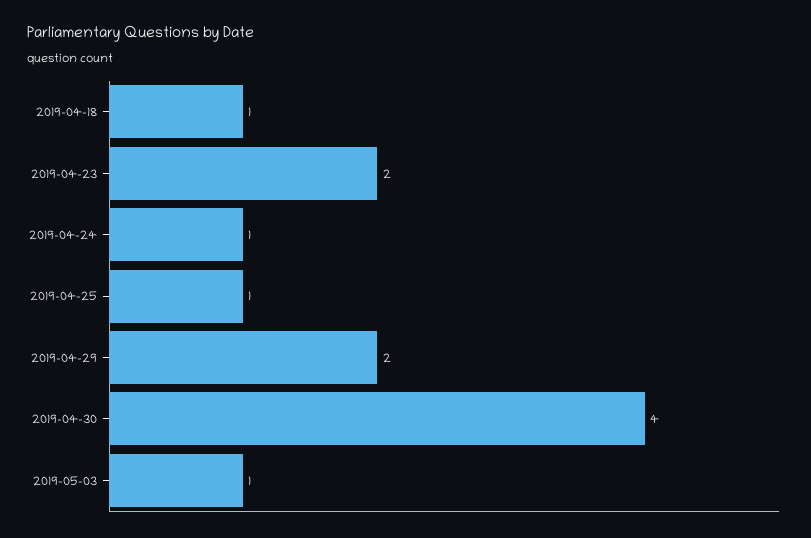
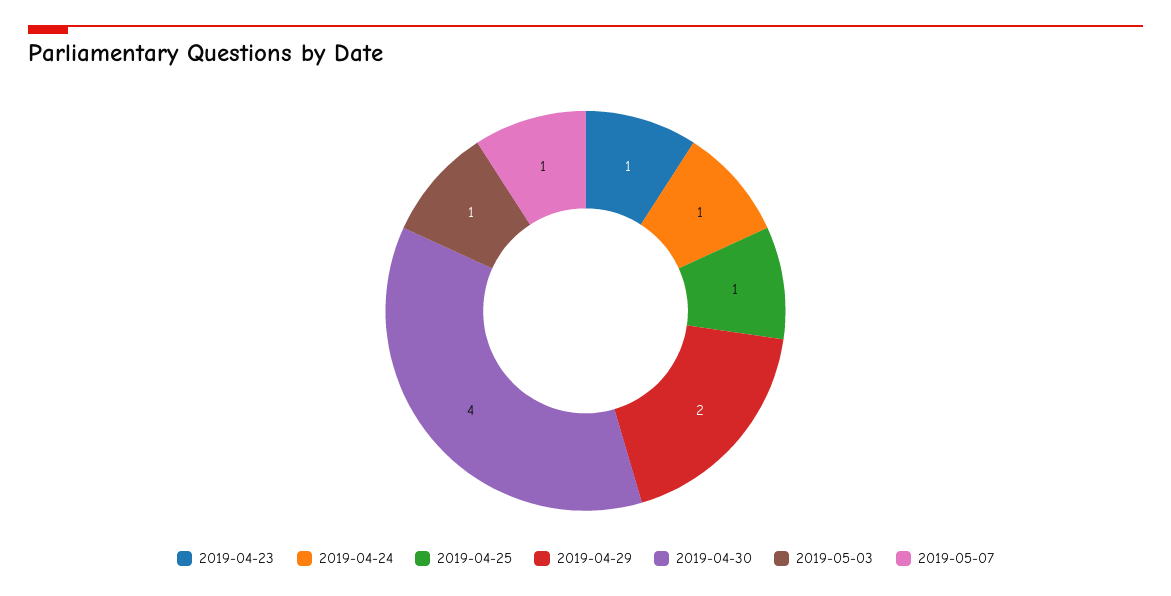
2019-04-18: 1 -> none
2019-04-23: 2 -> 1
2019-05-07: none -> 1

